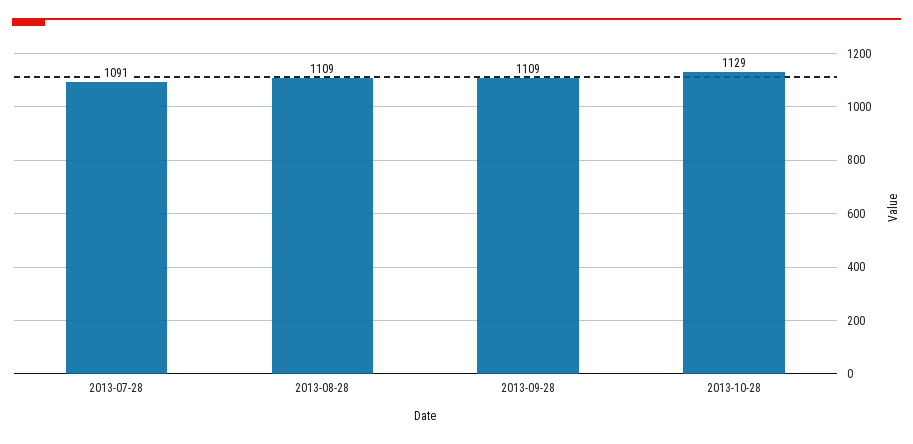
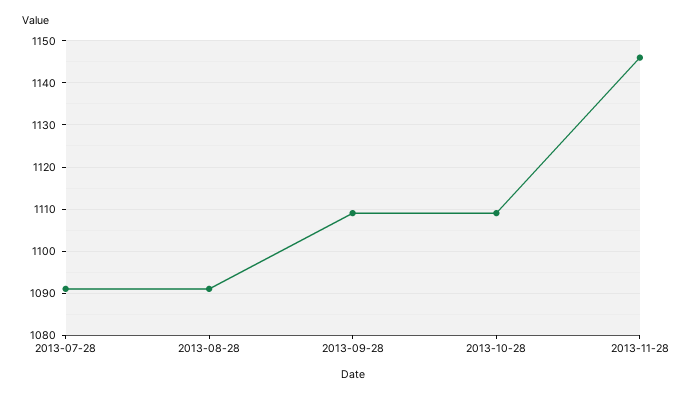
2013-08-28: 1109 -> 1090
2013-10-28: 1129 -> 1110
2013-11-28: none -> 1145

